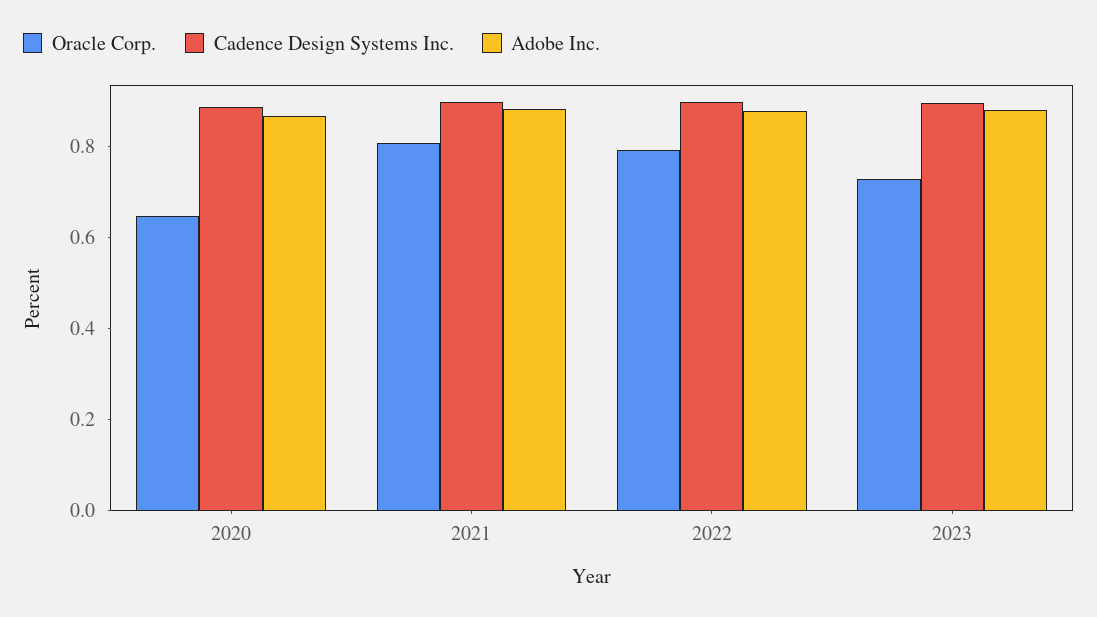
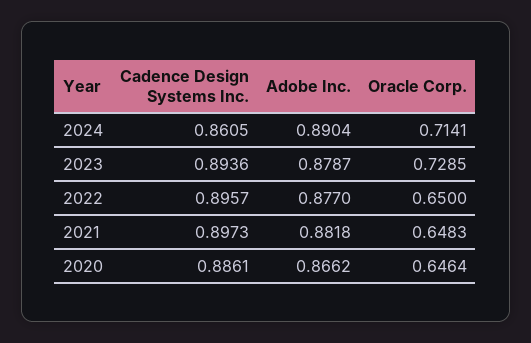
Oracle Corp., 2021: 0.8 -> 0.6483
Oracle Corp., 2022: 0.8 -> 0.65
Cadence Design Systems Inc., 2024: none -> 0.8605
Adobe Inc., 2024: none -> 0.8904
Oracle Corp., 2024: none -> 0.7141

